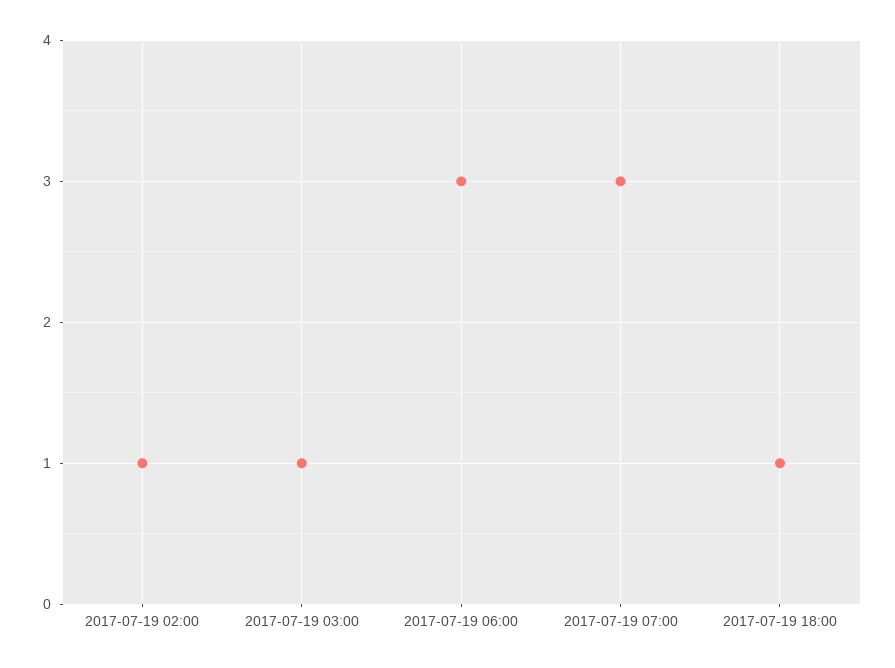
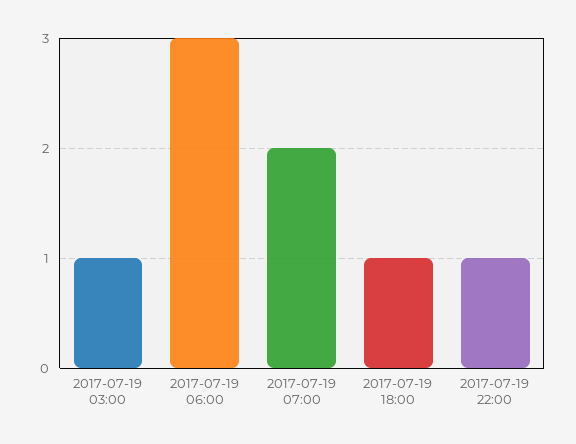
2017-07-19 02:00: 1 -> none
2017-07-19 07:00: 3 -> 2
2017-07-19 22:00: none -> 1

